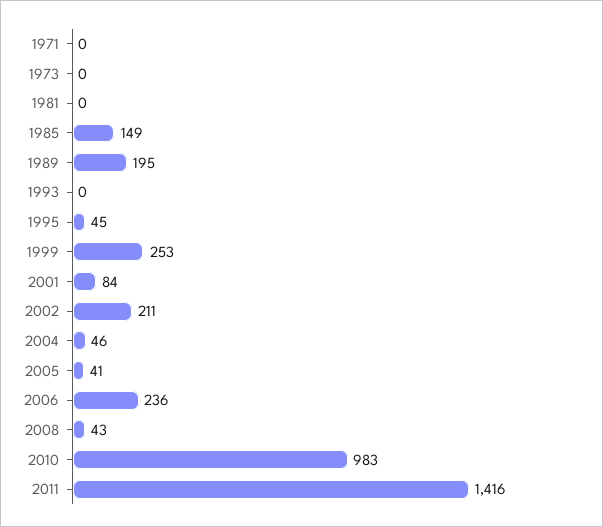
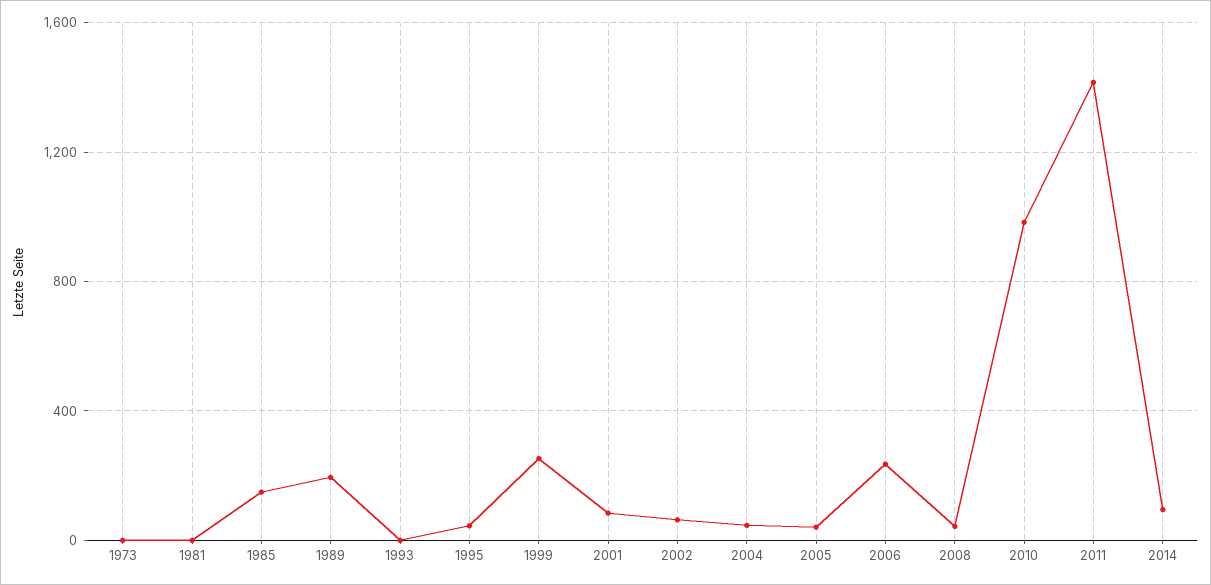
1971: 0 -> none
2002: 211 -> 50
2014: none -> 100

